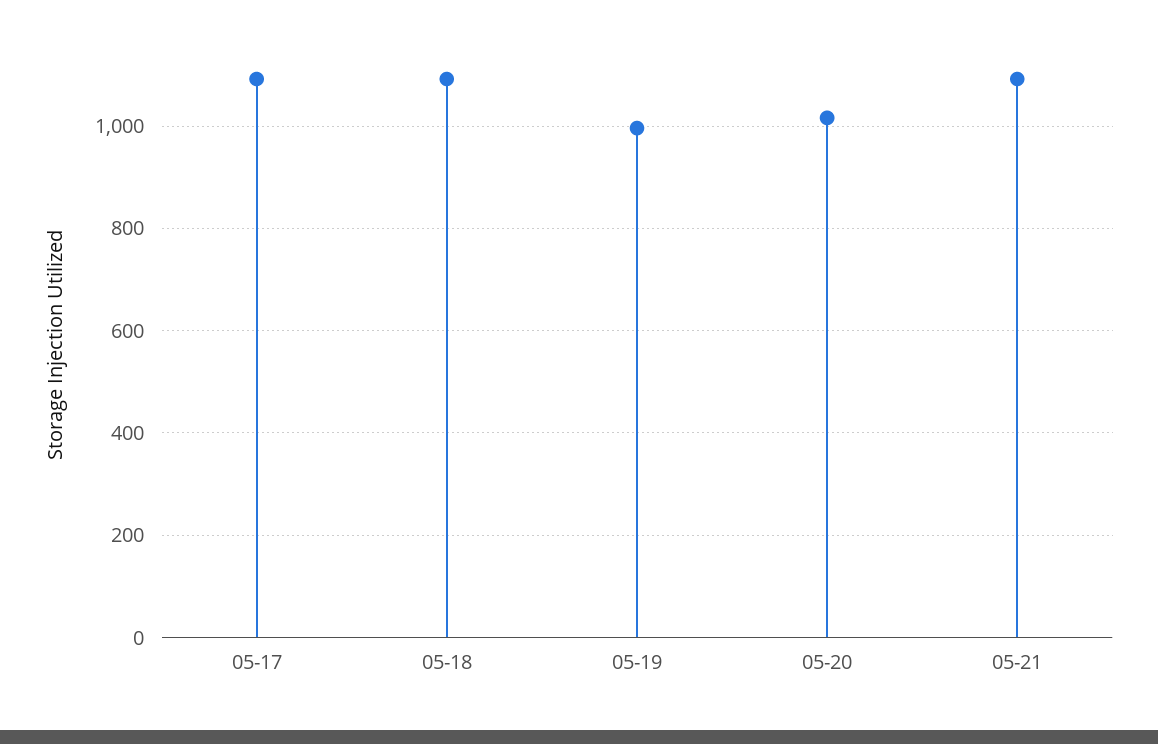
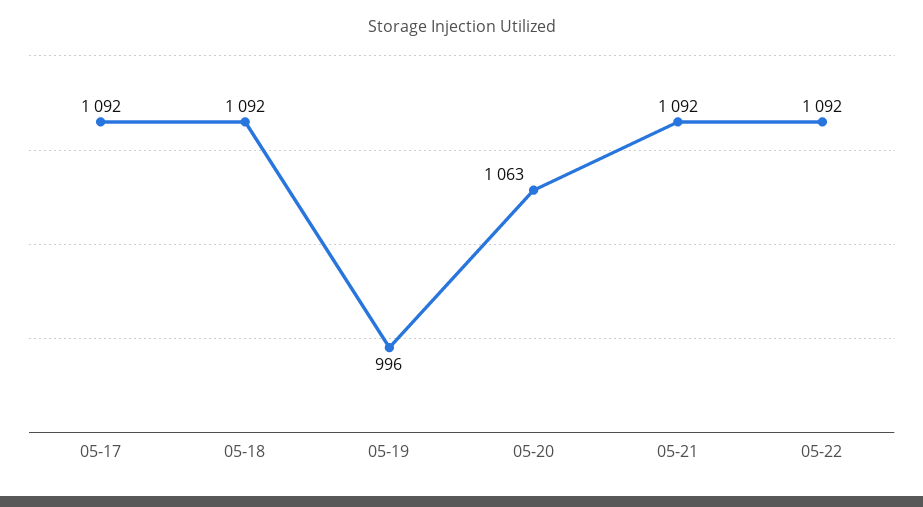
05-20: 1020 -> 1063
05-22: none -> 1092

